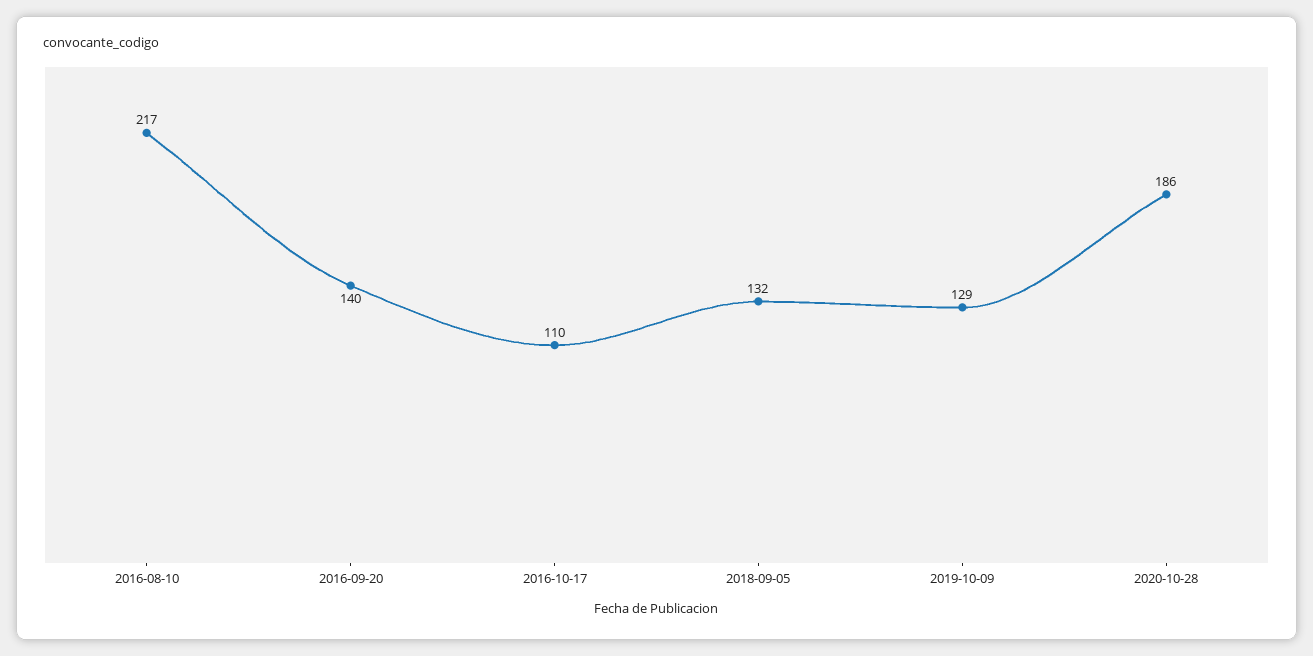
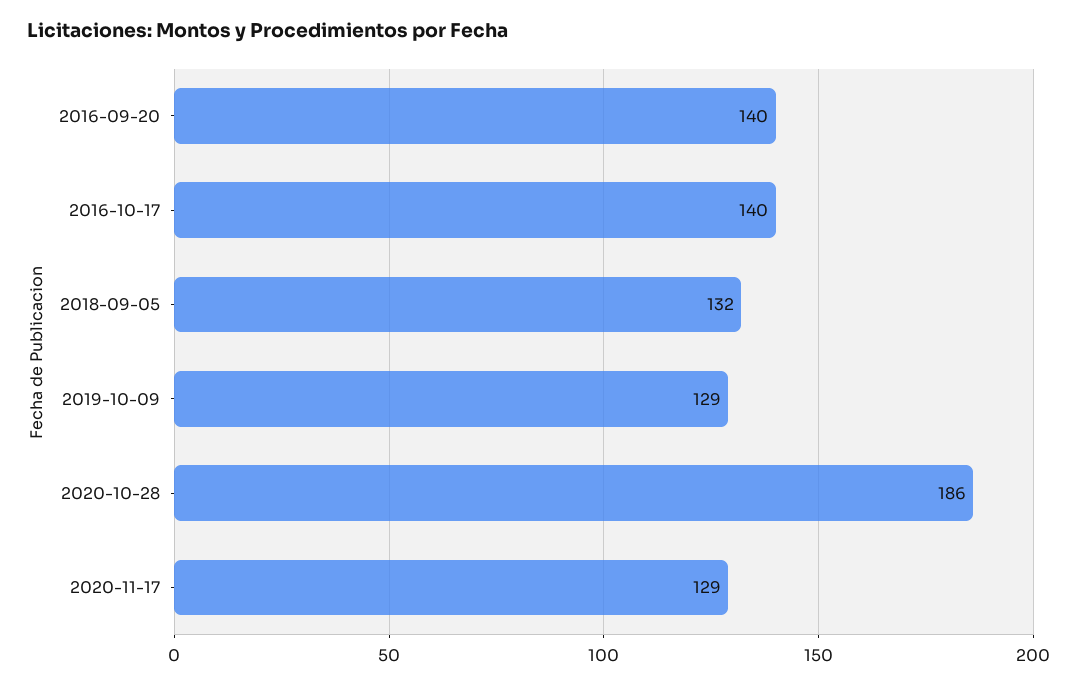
2016-08-10: 217 -> none
2016-10-17: 110 -> 140
2020-11-17: none -> 129

